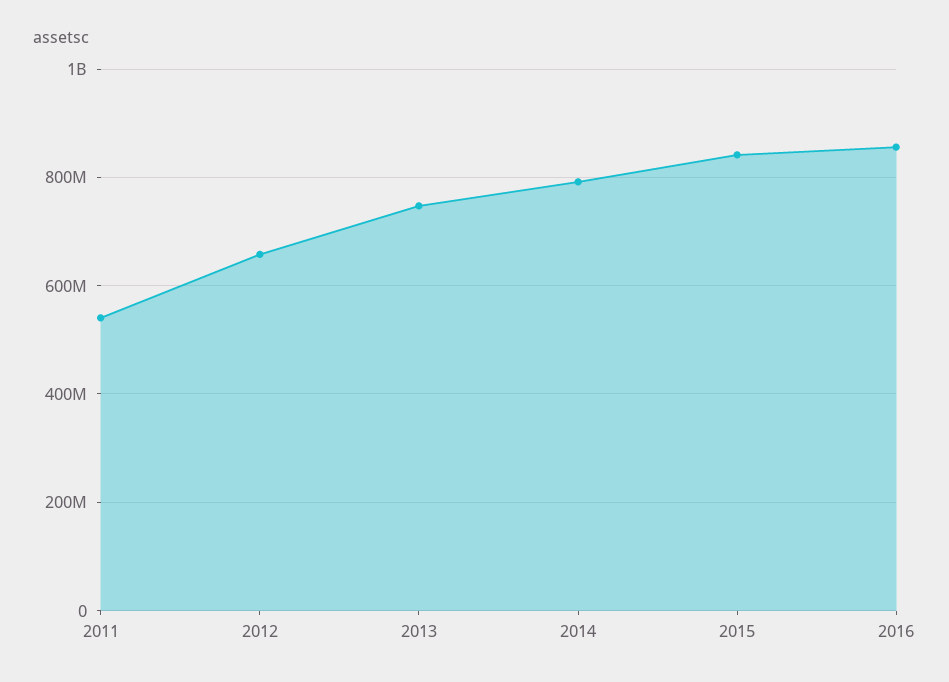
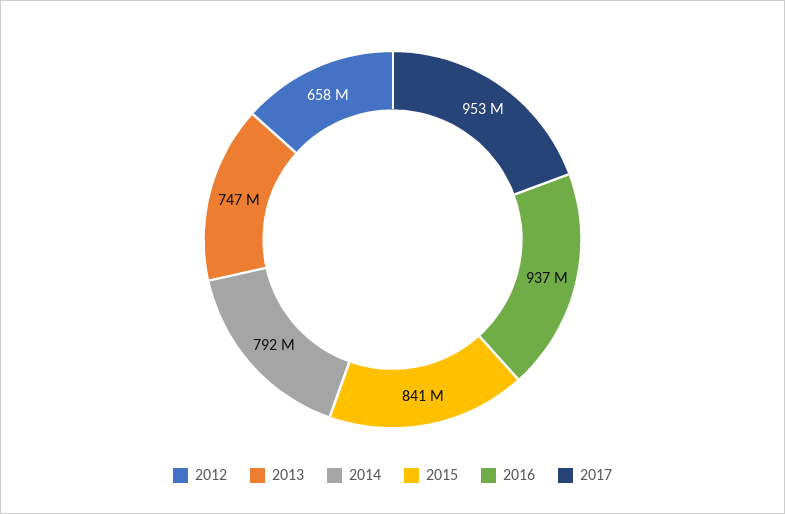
2011: 540000000 -> none
2016: 860000000 -> 937000000
2017: none -> 953000000

